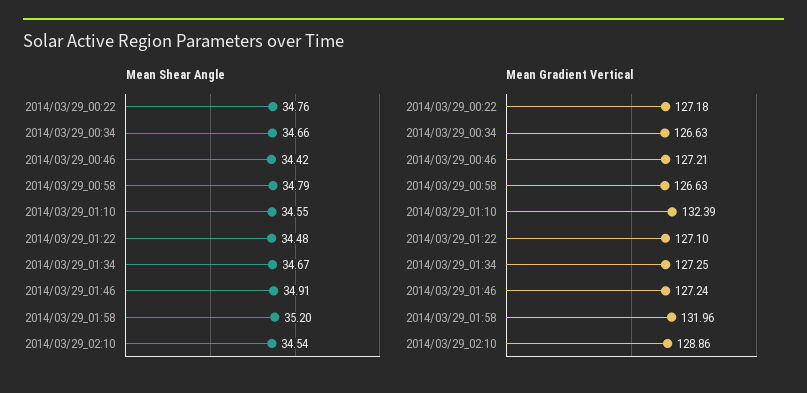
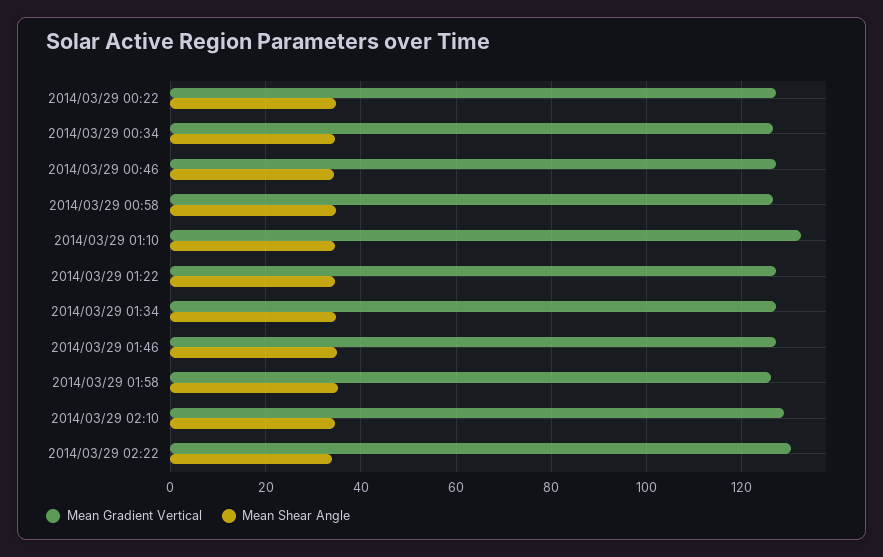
Mean Gradient Vertical, 2014/03/29_01:58: 131.96 -> 126
Mean Gradient Vertical, 2014/03/29 02:22: none -> 130
Mean Shear Angle, 2014/03/29 02:22: none -> 34

